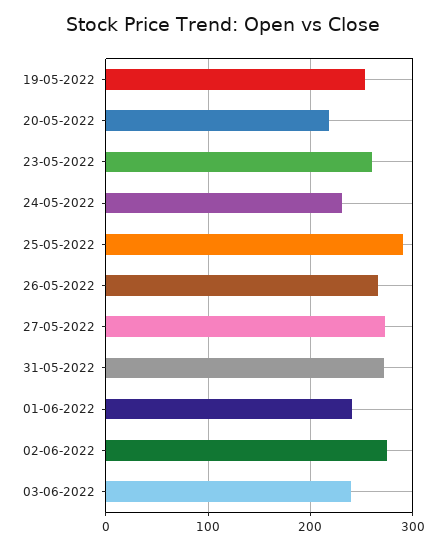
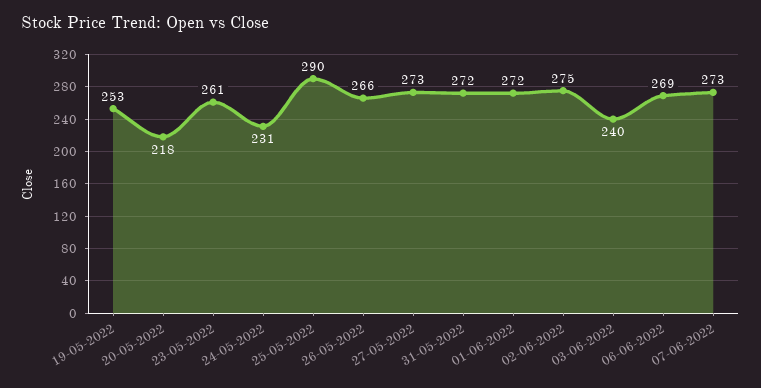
01-06-2022: 240 -> 272
06-06-2022: none -> 269
07-06-2022: none -> 273

